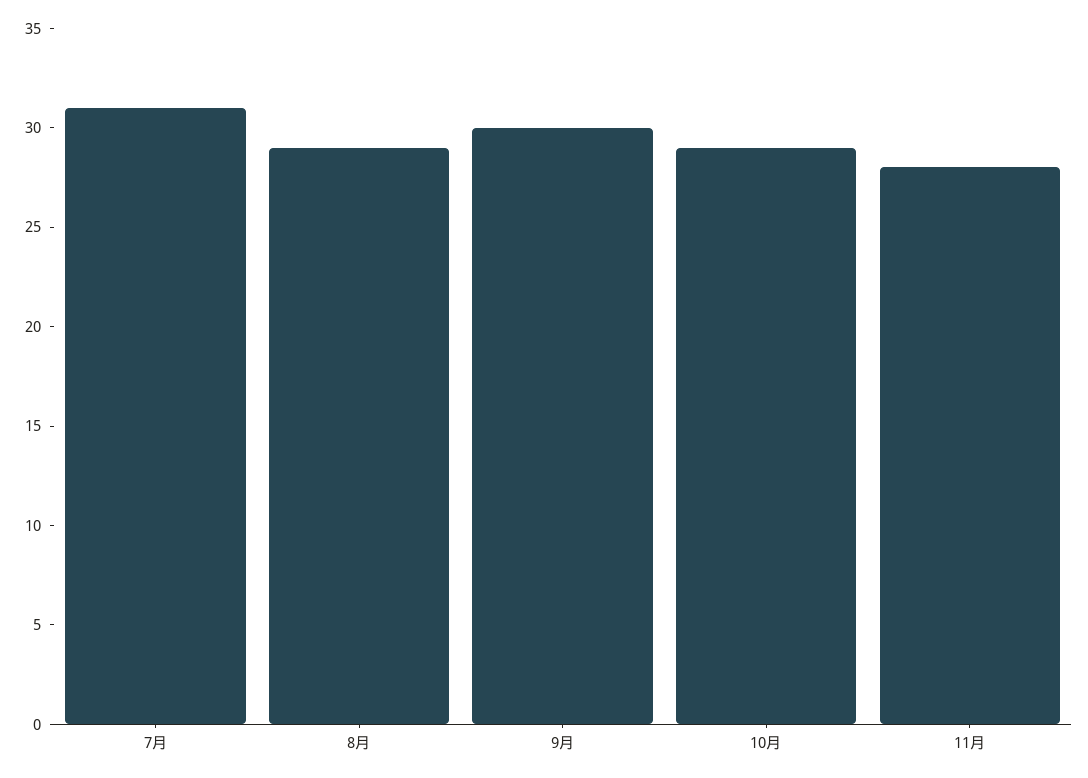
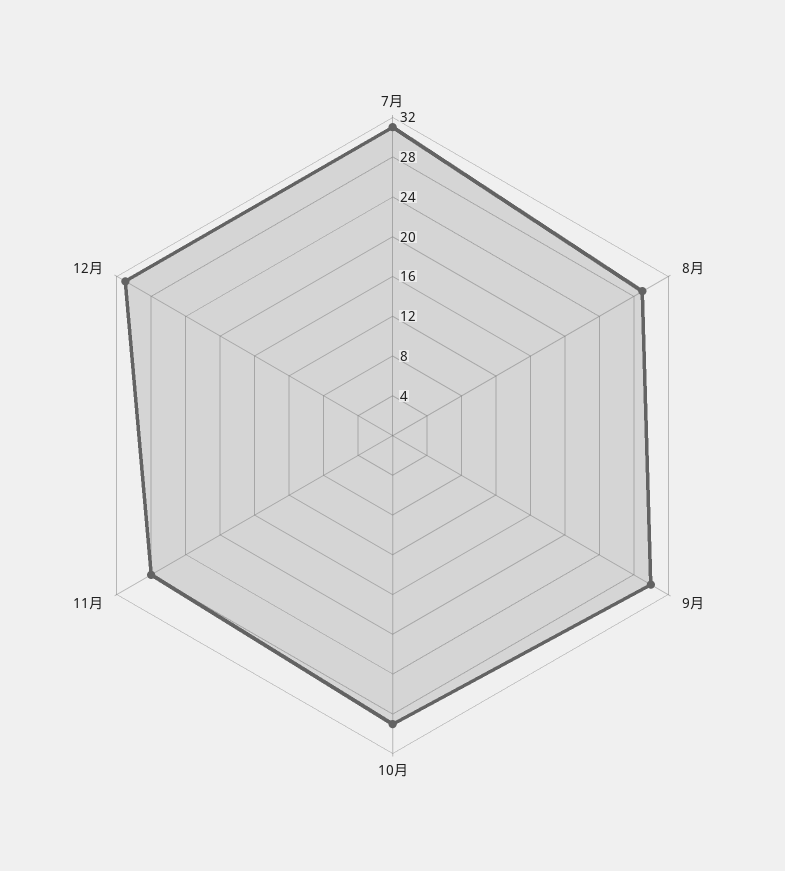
12月: none -> 31

